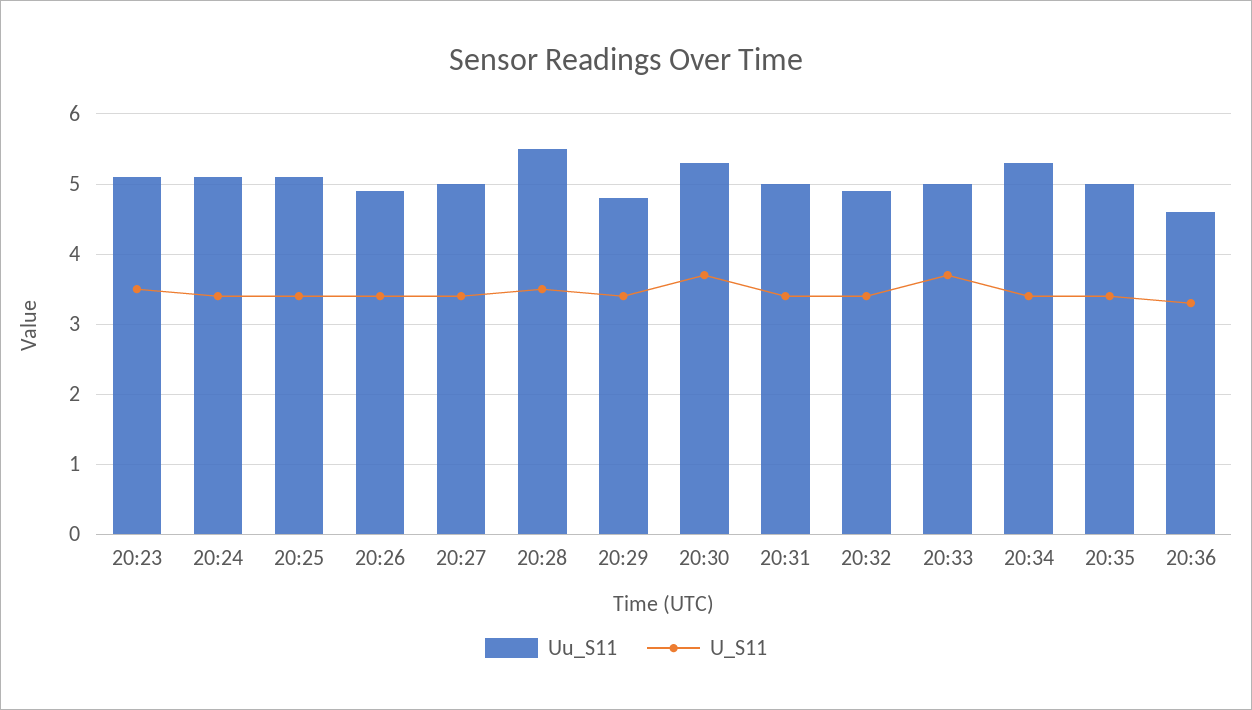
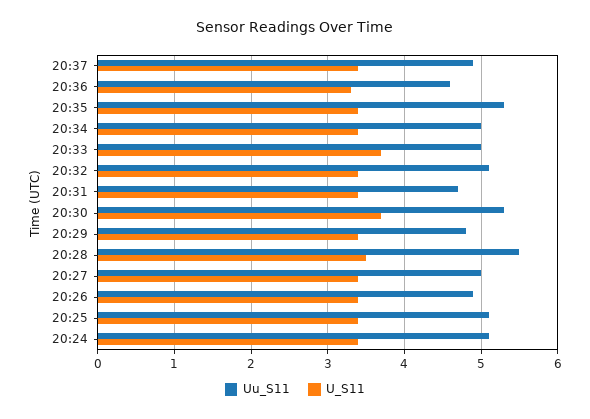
Uu_S11, 20:23: 5.1 -> none
U_S11, 20:23: 3.5 -> none
Uu_S11, 20:31: 5 -> 4.7
Uu_S11, 20:32: 4.9 -> 5.1
Uu_S11, 20:34: 5.3 -> 5
Uu_S11, 20:35: 5 -> 5.3
Uu_S11, 20:37: none -> 4.9
U_S11, 20:37: none -> 3.4

